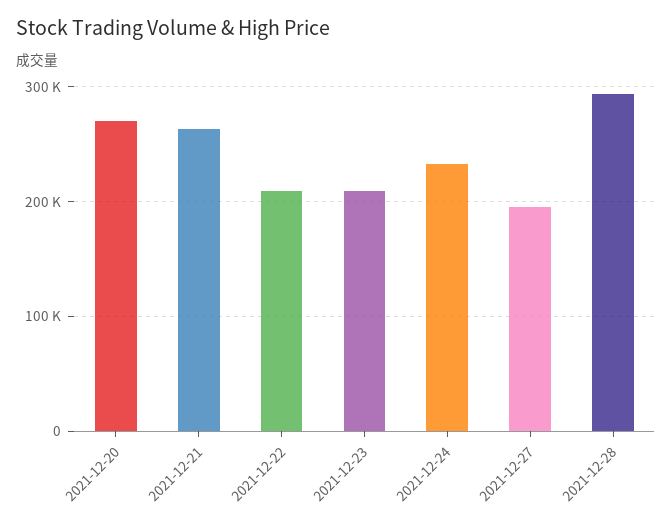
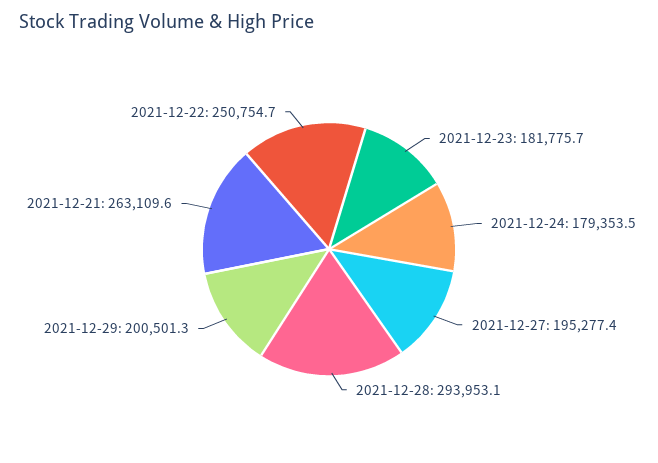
2021-12-20: 270000 -> none
2021-12-22: 210000 -> 250754.7
2021-12-23: 210000 -> 181775.7
2021-12-24: 230000 -> 179353.5
2021-12-29: none -> 200501.3

